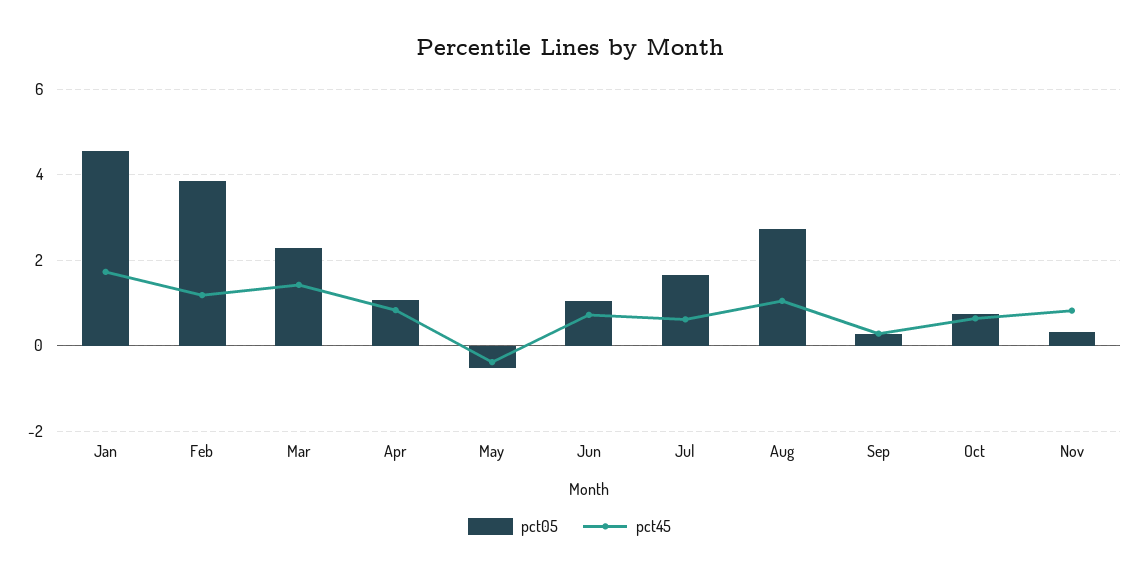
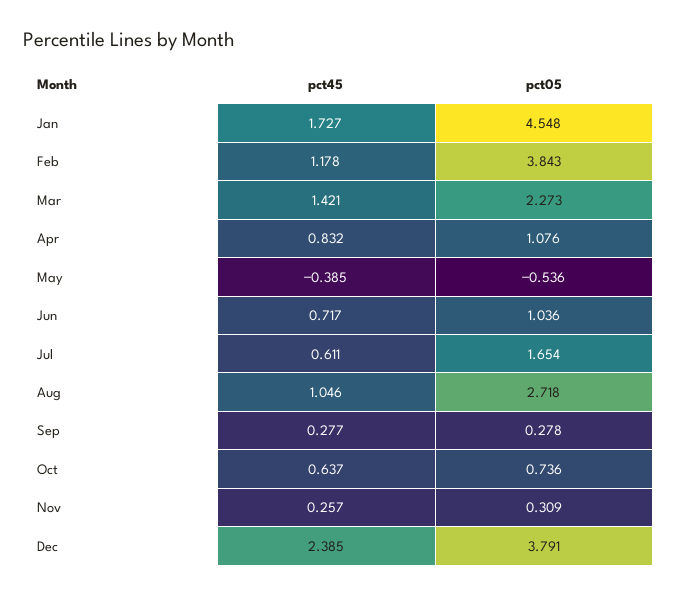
pct45, Nov: 0.8 -> 0.257
pct45, Dec: none -> 2.385
pct05, Dec: none -> 3.791

